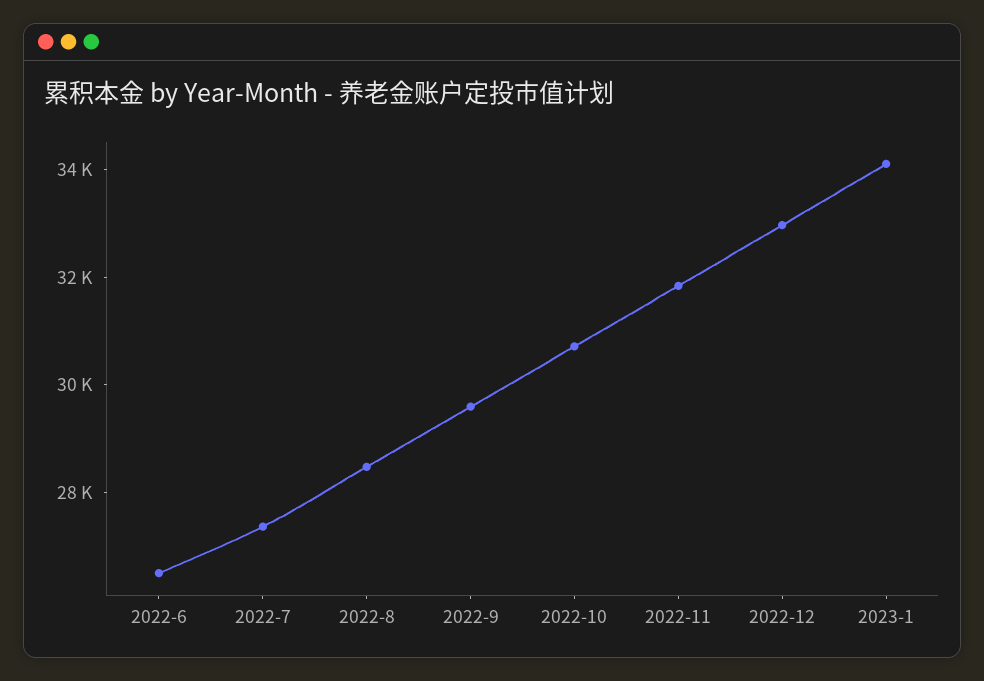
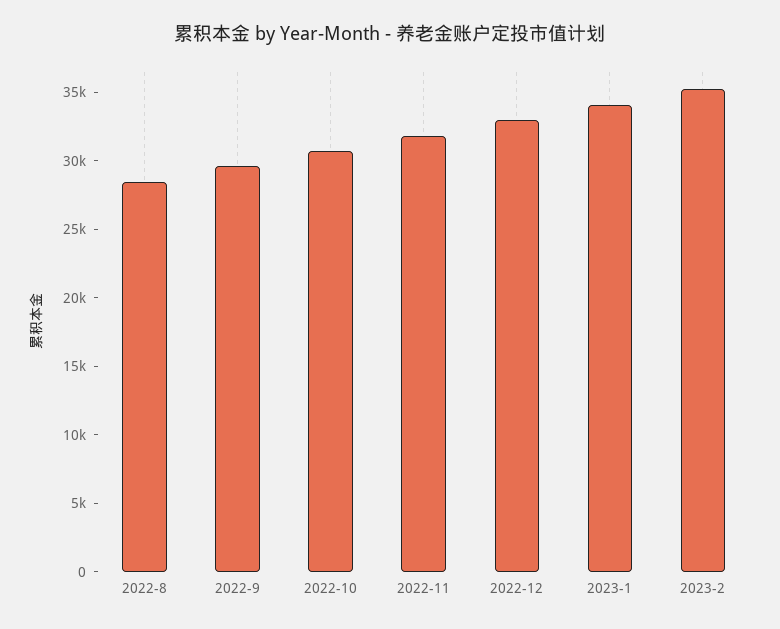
2022-6: 26500 -> none
2022-7: 27500 -> none
2023-2: none -> 35000

